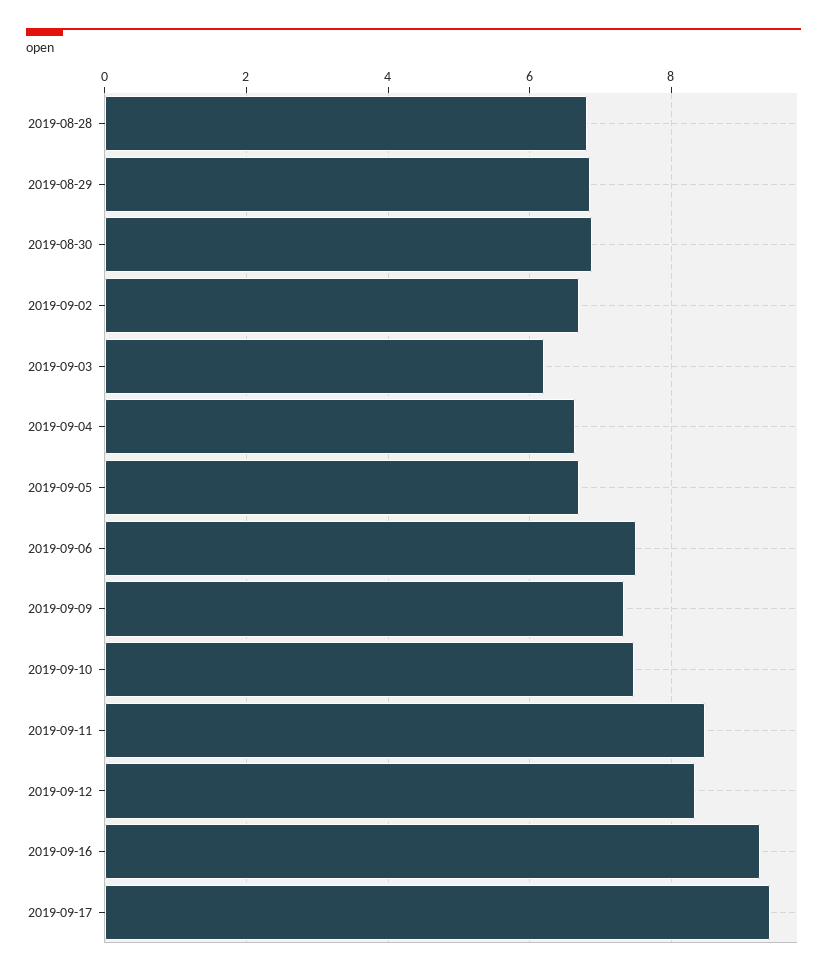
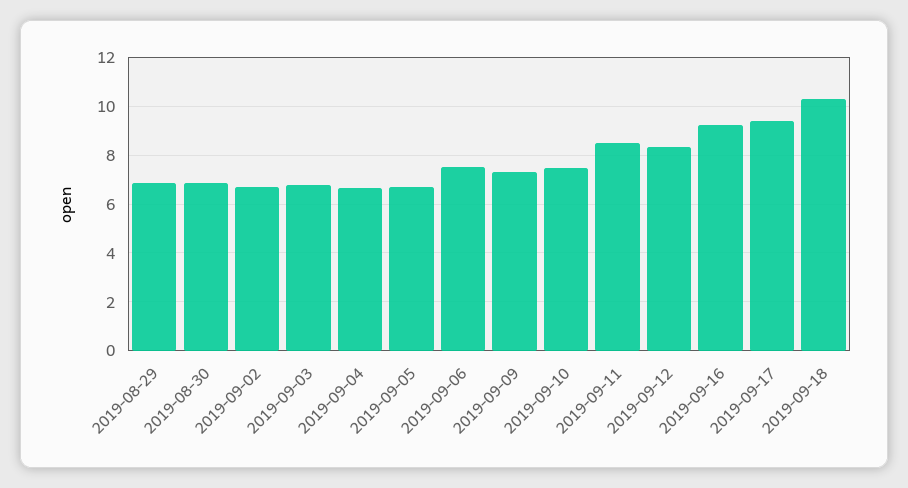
2019-08-28: 6.8 -> none
2019-09-03: 6.2 -> 6.75
2019-09-18: none -> 10.25

